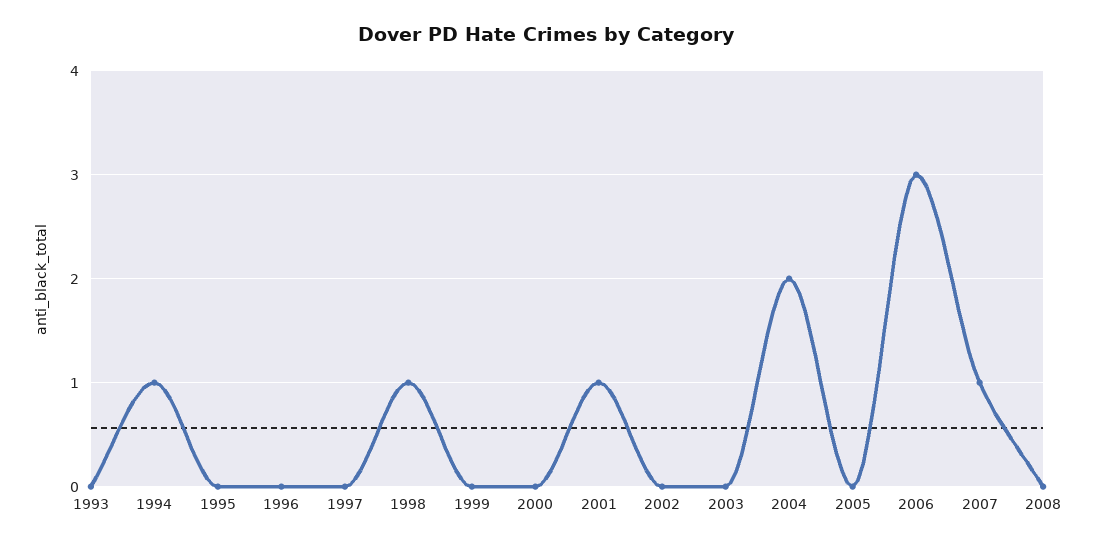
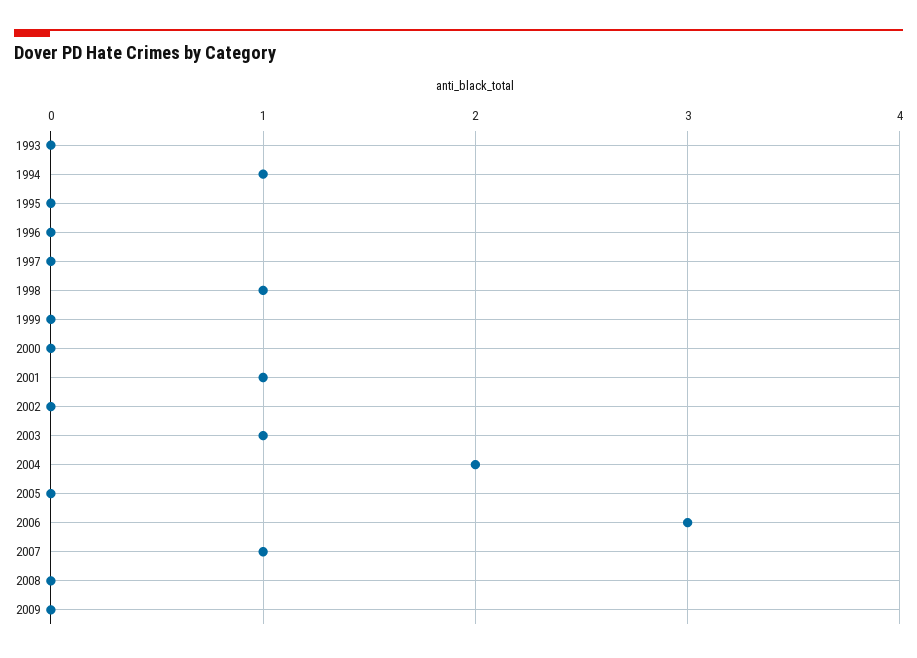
2003: 0 -> 1
2009: none -> 0

